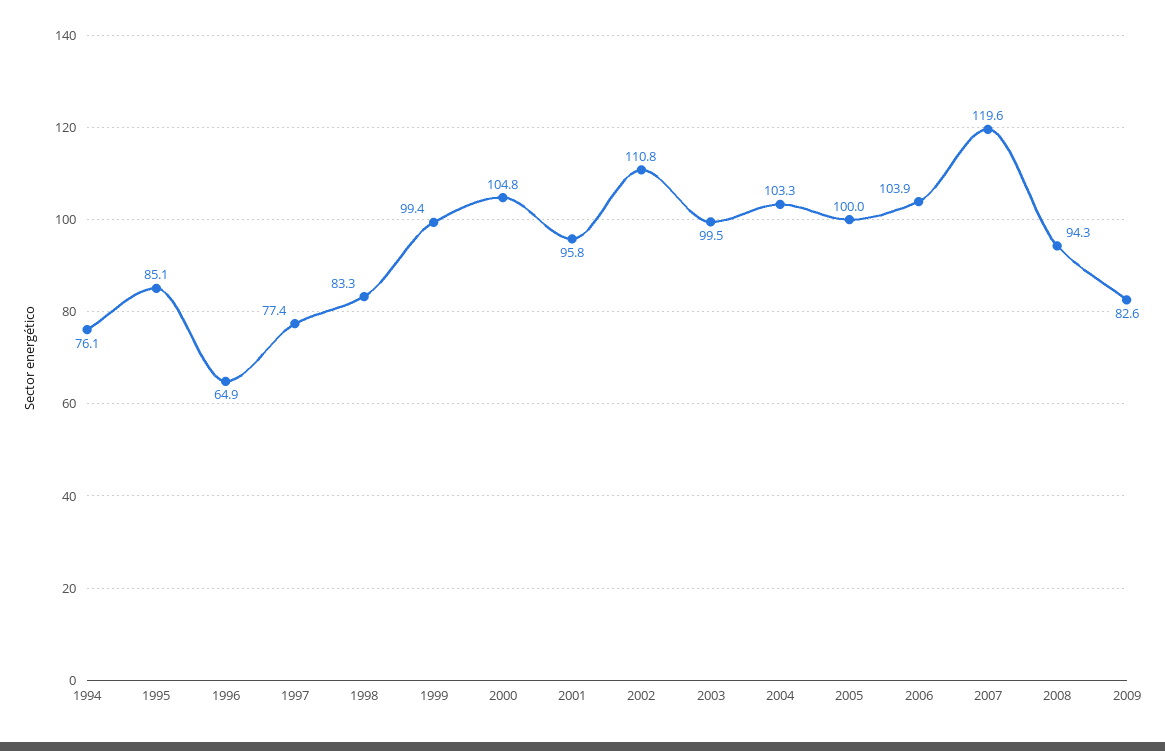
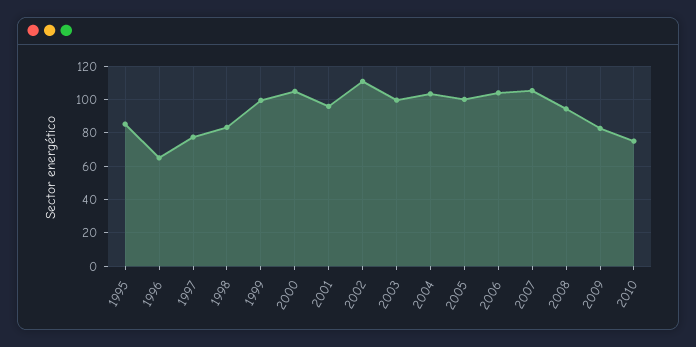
1994: 76.1 -> none
2007: 119.6 -> 105
2010: none -> 75

